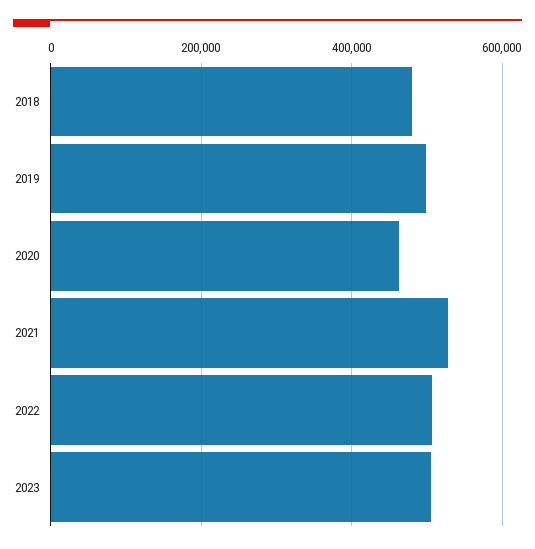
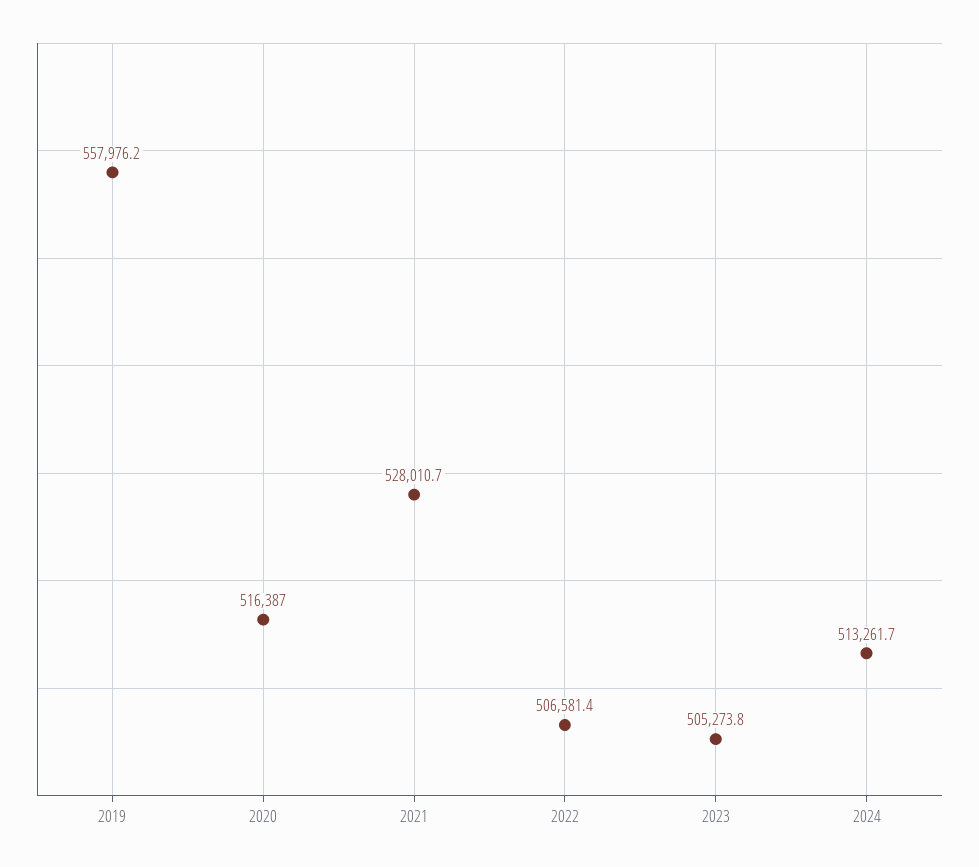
2018: 480000 -> none
2019: 500000 -> 557976.2
2020: 460000 -> 516387
2024: none -> 513261.7

